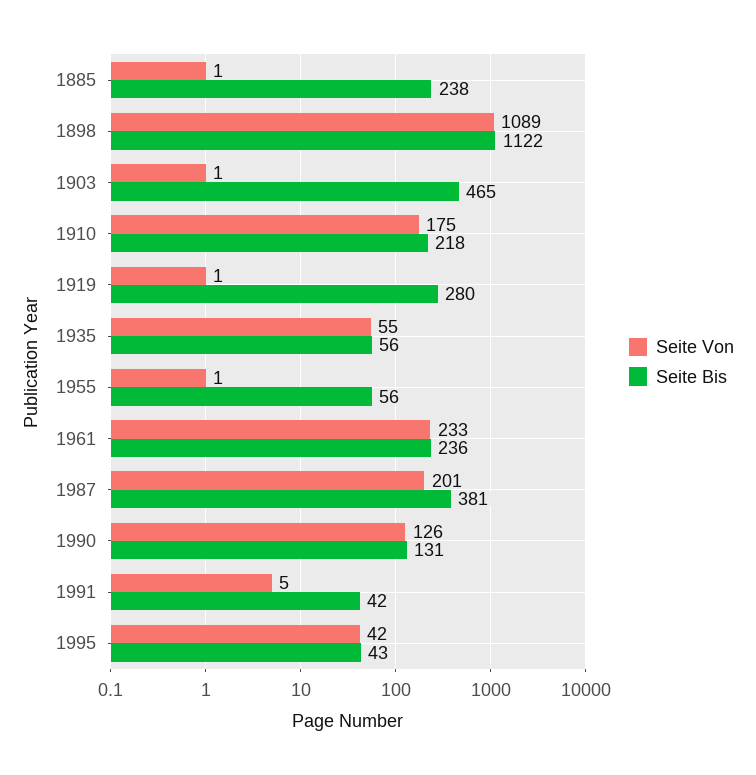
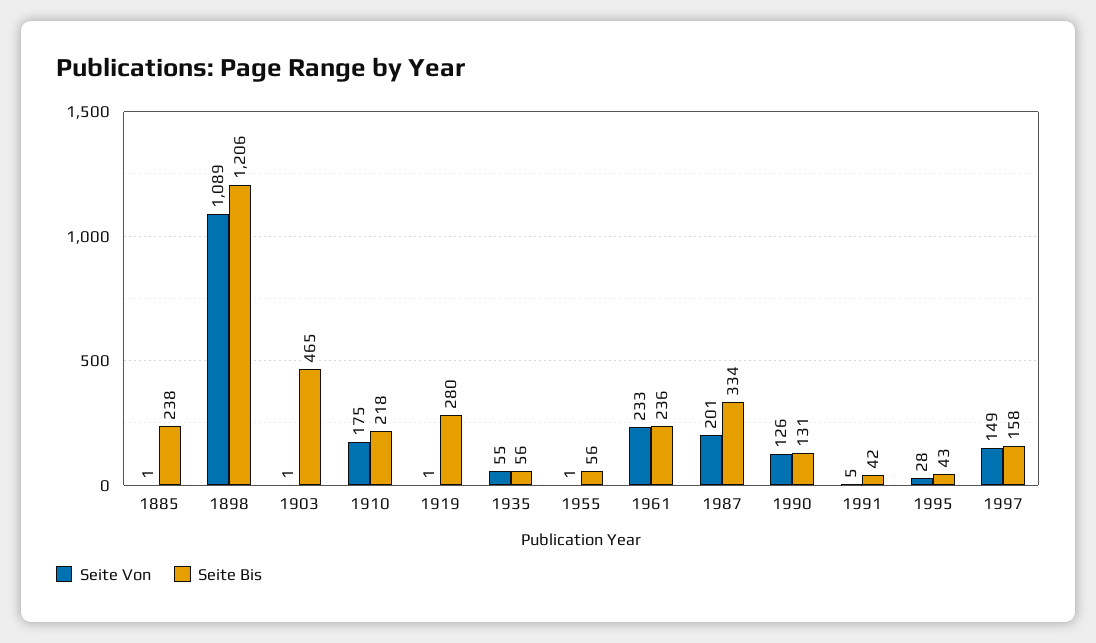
Seite Bis, 1898: 1122 -> 1206
Seite Bis, 1987: 381 -> 334
Seite Von, 1995: 42 -> 28
Seite Von, 1997: none -> 149
Seite Bis, 1997: none -> 158

